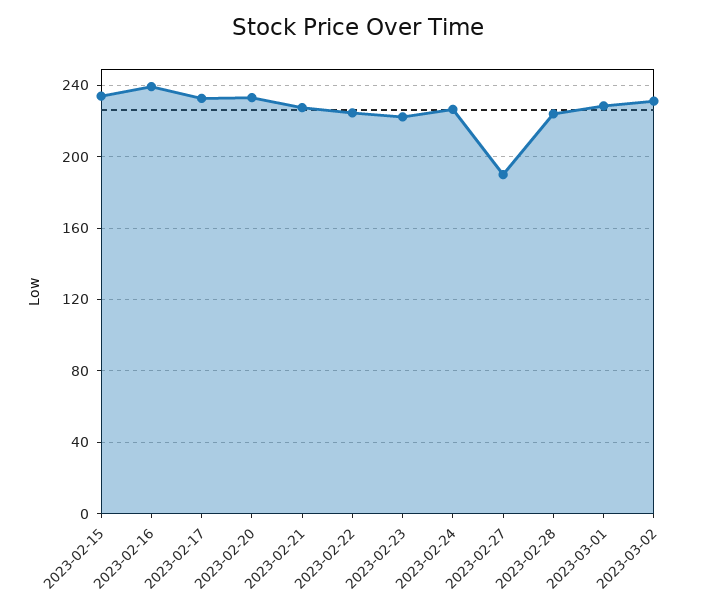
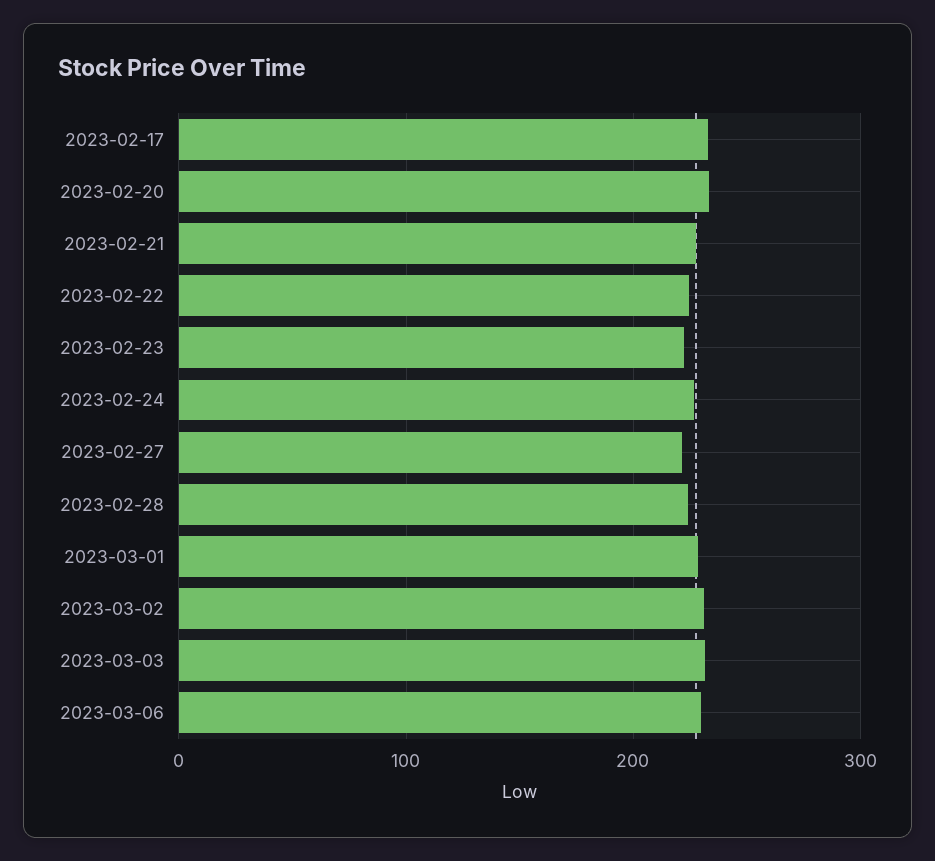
2023-02-15: 235 -> none
2023-02-16: 240 -> none
2023-02-27: 190 -> 220
2023-03-03: none -> 230
2023-03-06: none -> 230

